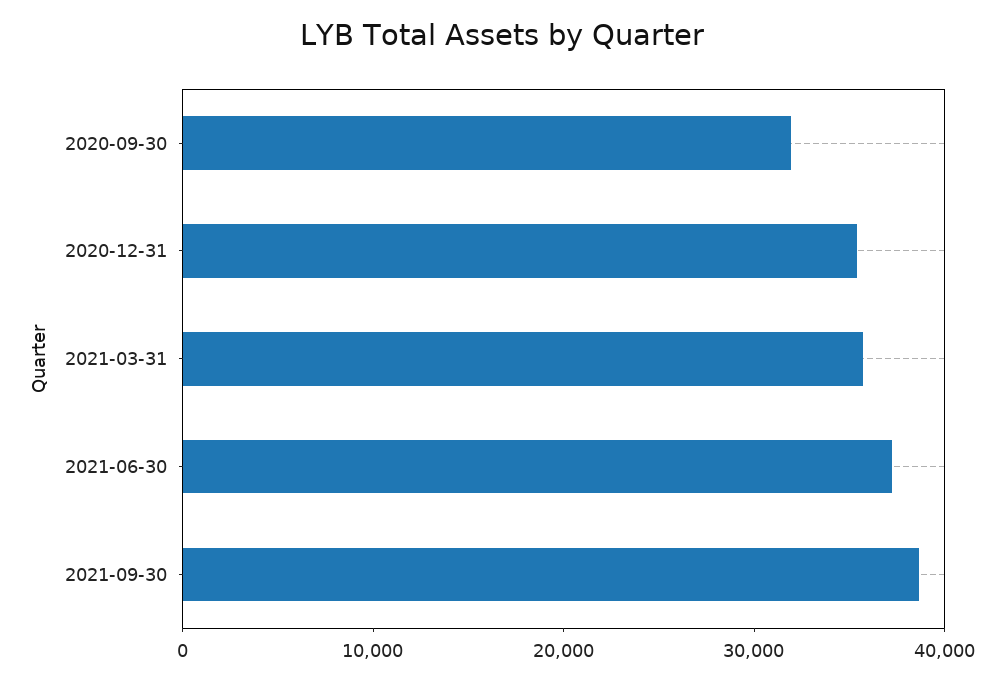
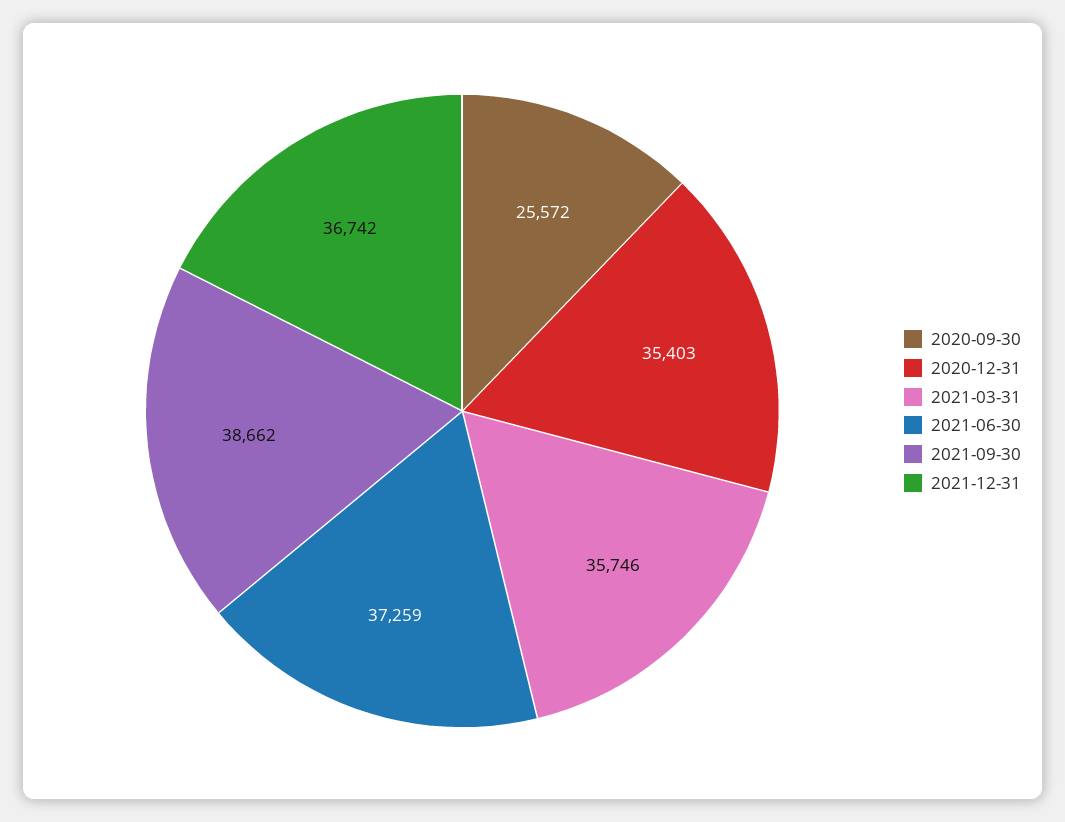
2020-09-30: 32000 -> 25572
2021-12-31: none -> 36742

